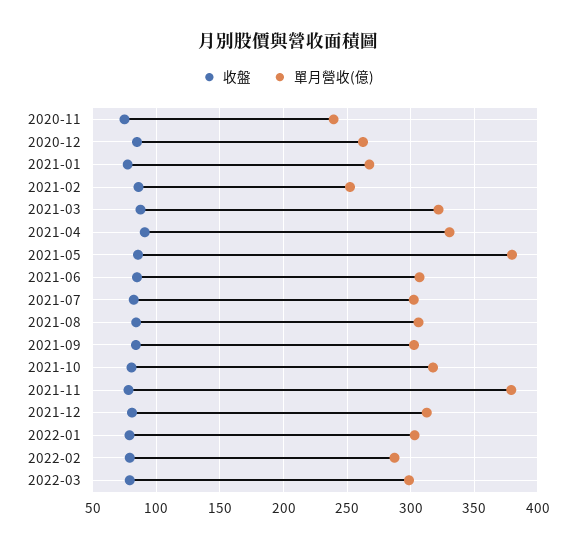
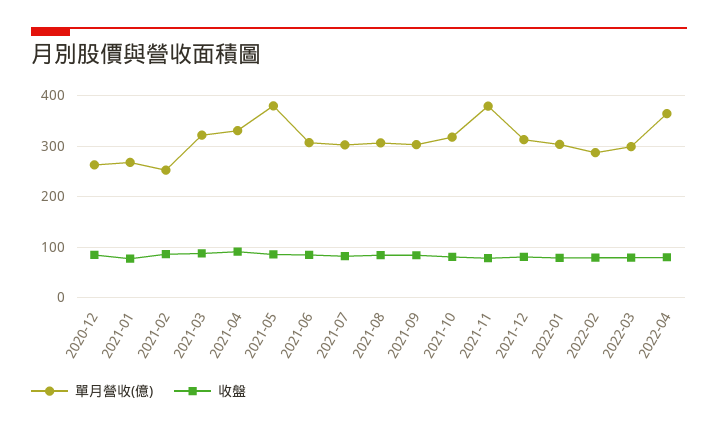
收盤, 2020-11: 75 -> none
單月營收(億), 2020-11: 240 -> none
單月營收(億), 2022-04: none -> 360
收盤, 2022-04: none -> 80

